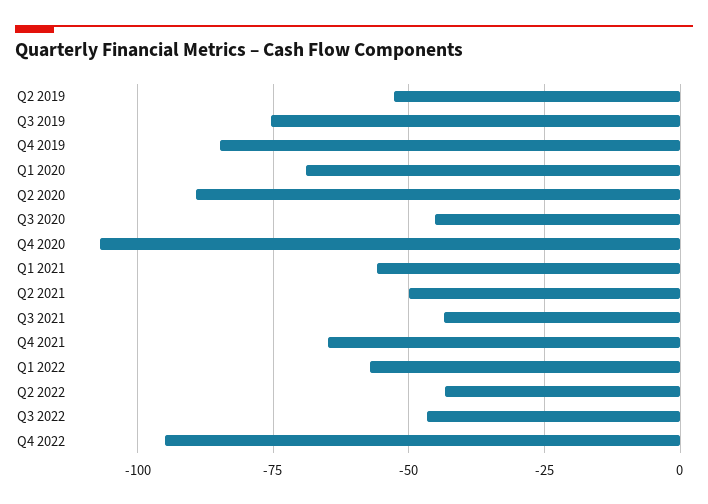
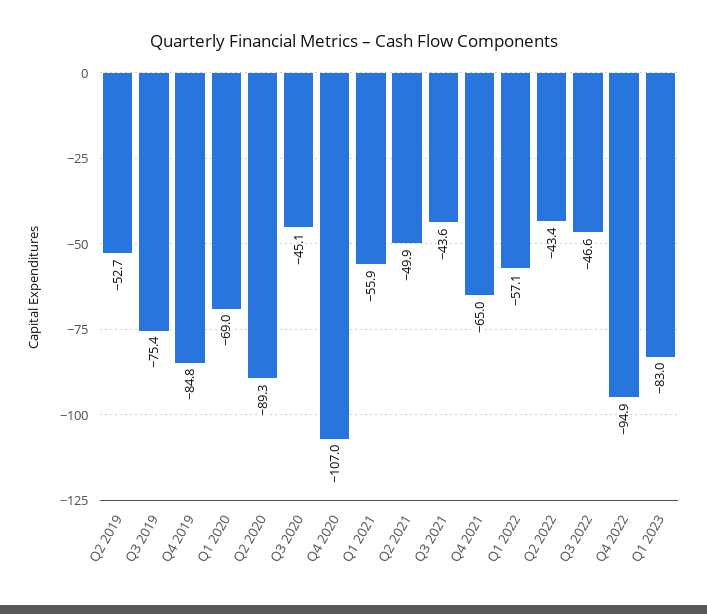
Q1 2023: none -> -83

